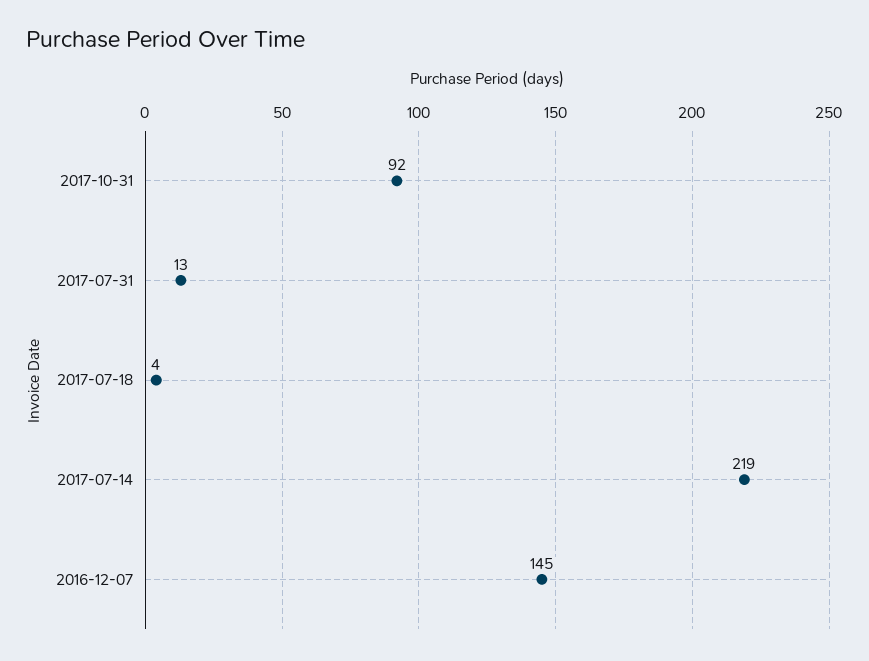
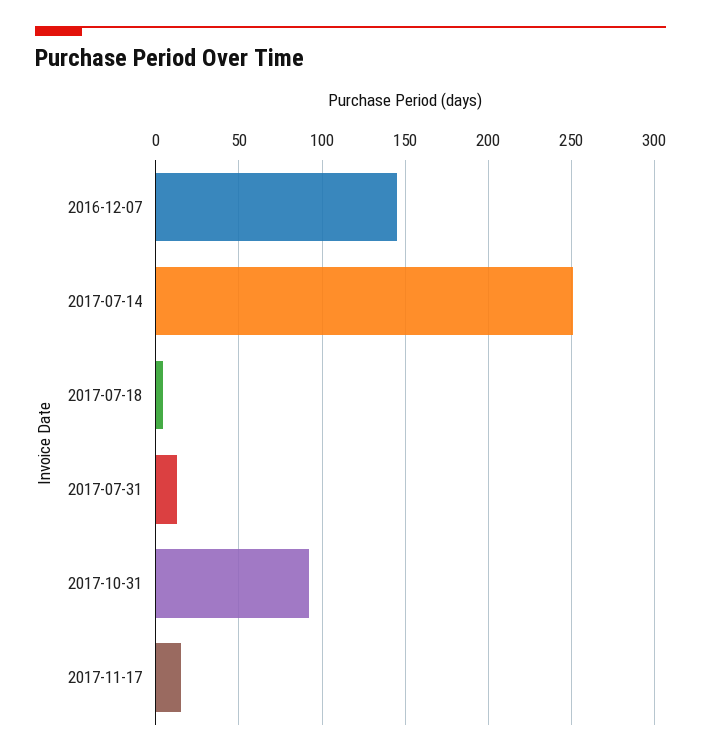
2017-07-14: 219 -> 250
2017-11-17: none -> 15

